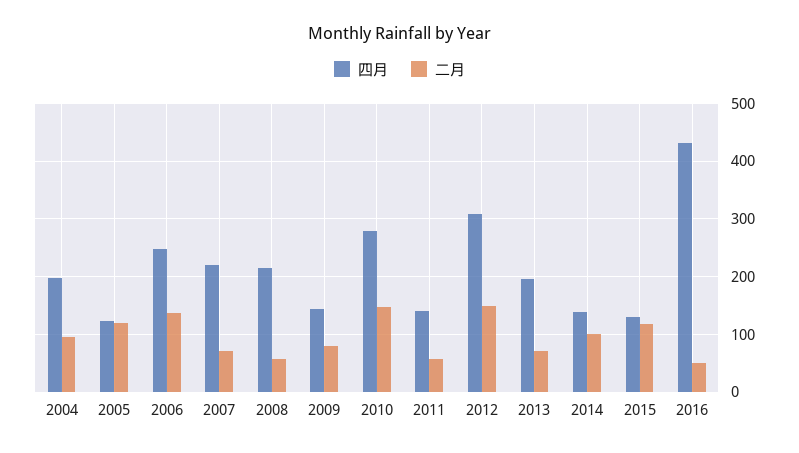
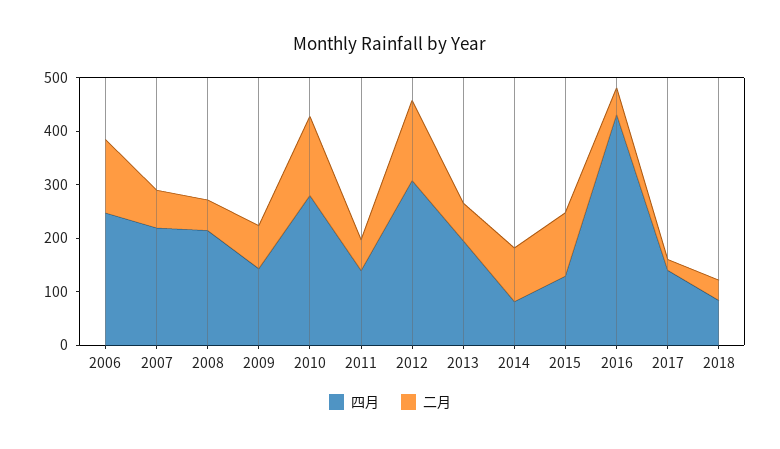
四月, 2004: 200 -> none
二月, 2004: 100 -> none
四月, 2005: 120 -> none
二月, 2005: 120 -> none
四月, 2014: 140 -> 80
四月, 2017: none -> 140
二月, 2017: none -> 20
四月, 2018: none -> 80
二月, 2018: none -> 40

